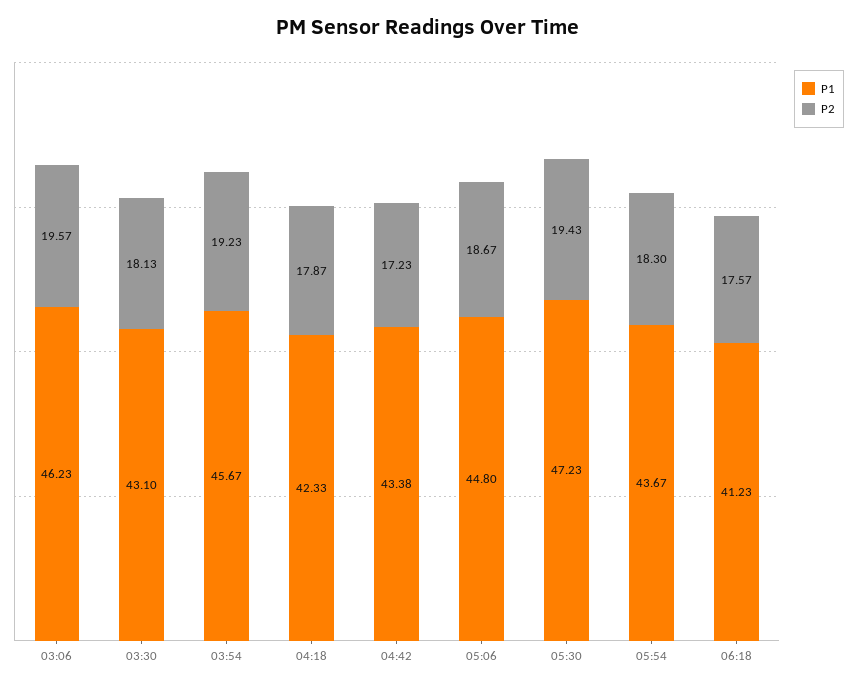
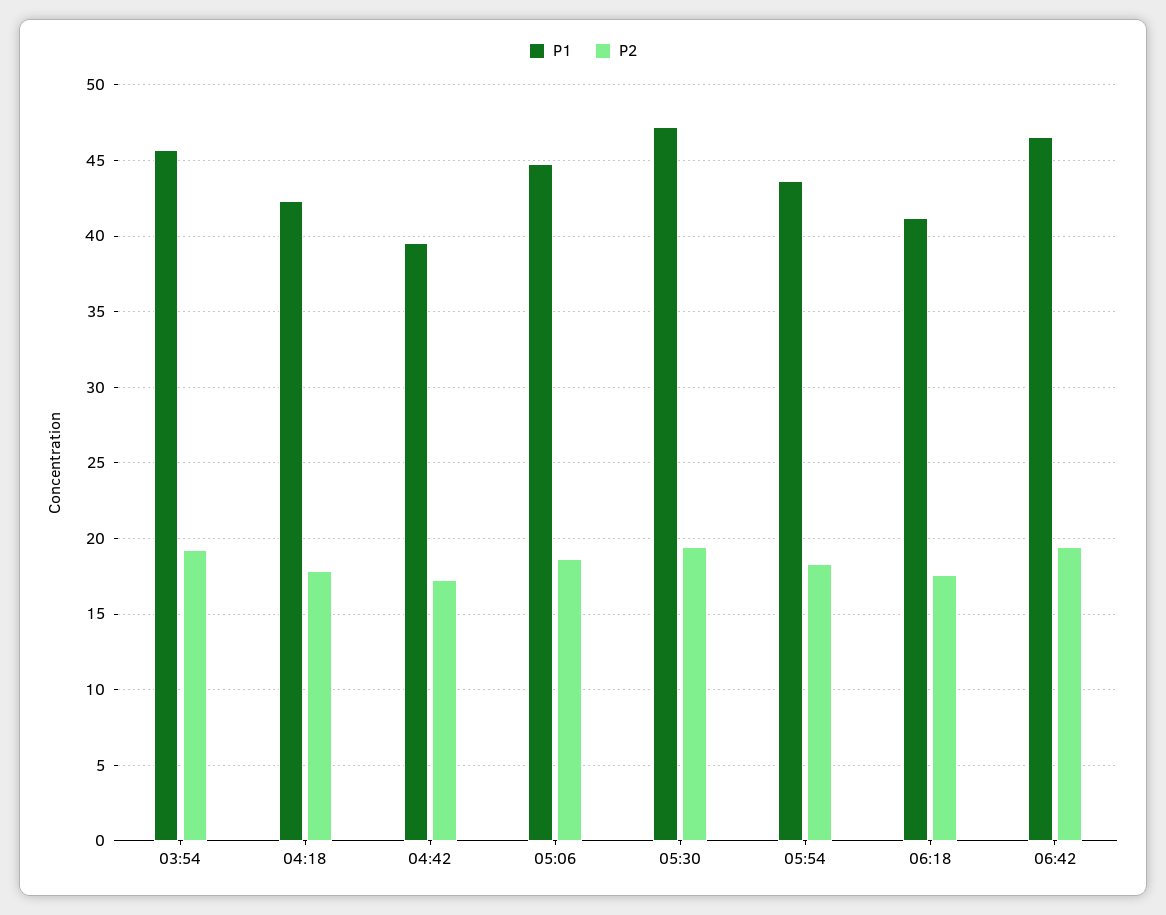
P1, 03:06: 46.23 -> none
P2, 03:06: 19.57 -> none
P1, 03:30: 43.1 -> none
P2, 03:30: 18.13 -> none
P1, 04:42: 43.38 -> 39.5
P1, 06:42: none -> 46.5
P2, 06:42: none -> 19.5

